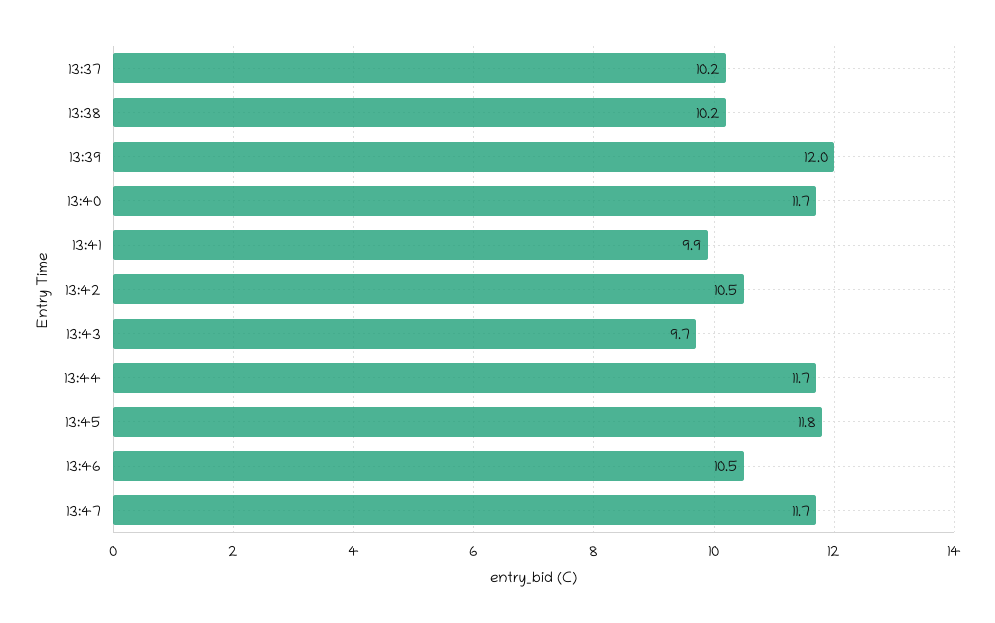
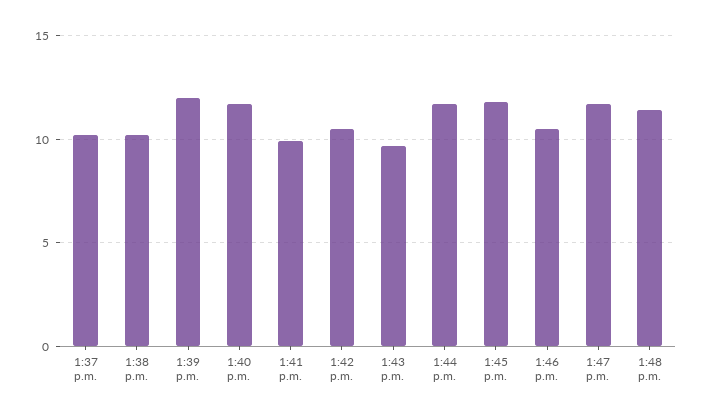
1:48 p.m.: none -> 11.5

